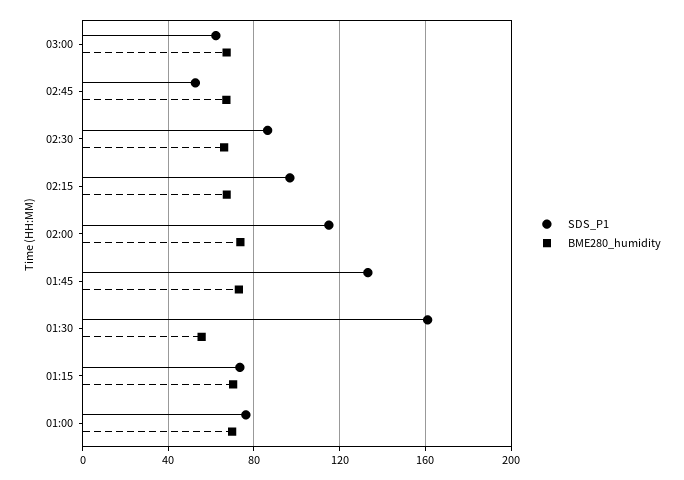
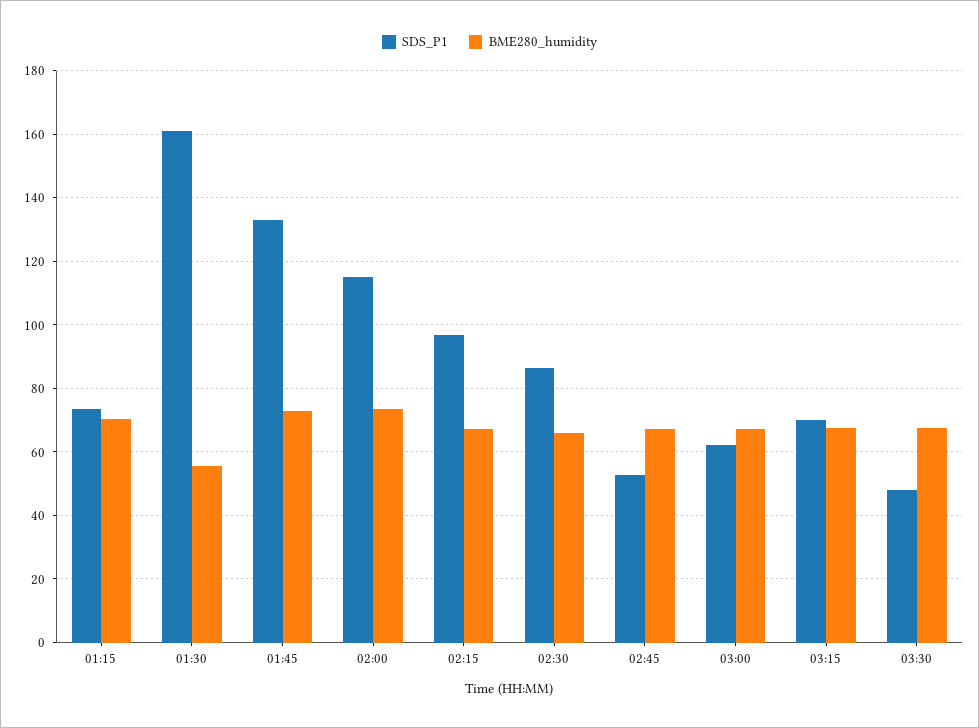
SDS_P1, 01:00: 75 -> none
BME280_humidity, 01:00: 70 -> none
SDS_P1, 03:15: none -> 70
BME280_humidity, 03:15: none -> 68
SDS_P1, 03:30: none -> 48
BME280_humidity, 03:30: none -> 68

